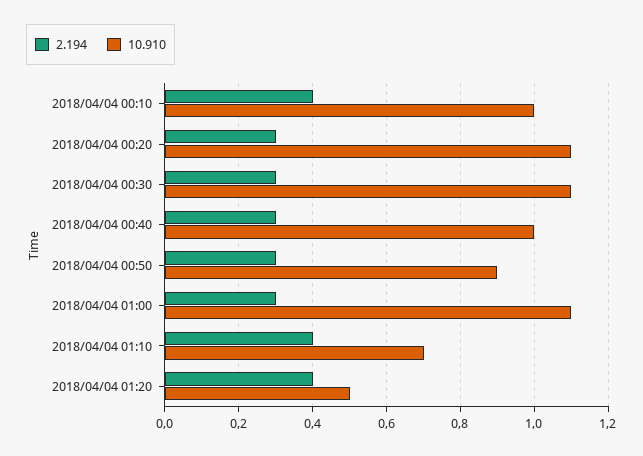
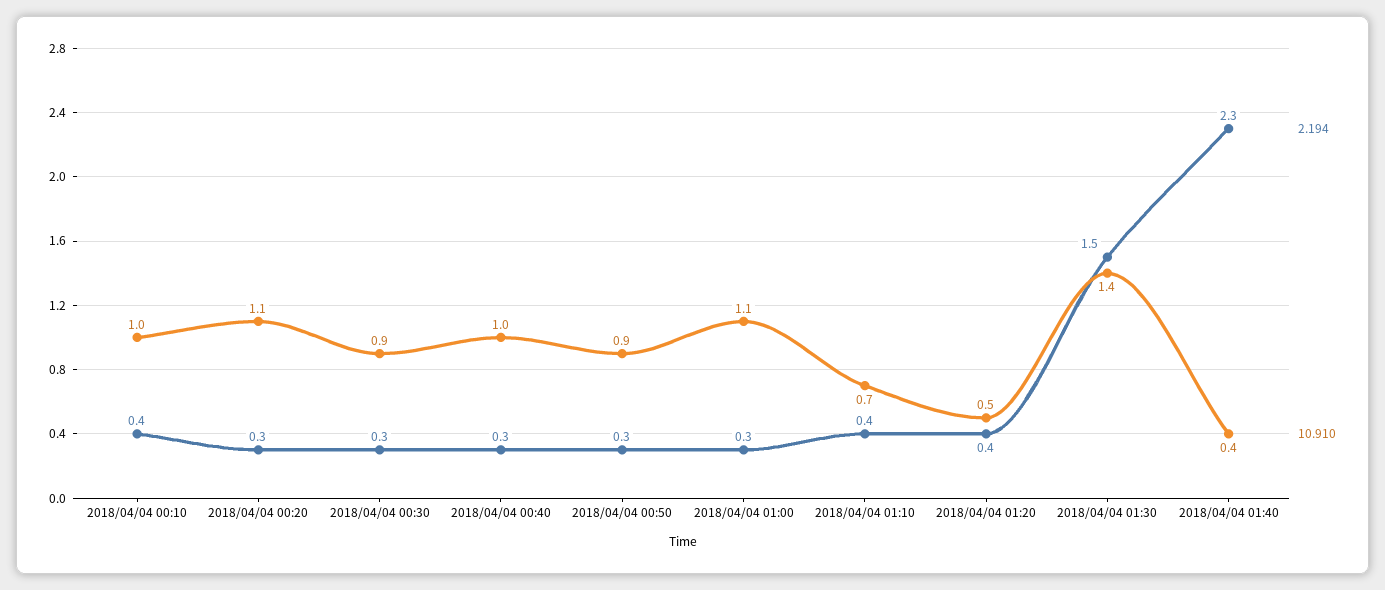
10.910, 2018/04/04 00:30: 1.1 -> 0.9
2.194, 2018/04/04 01:30: none -> 1.5
10.910, 2018/04/04 01:30: none -> 1.4
2.194, 2018/04/04 01:40: none -> 2.3
10.910, 2018/04/04 01:40: none -> 0.4

